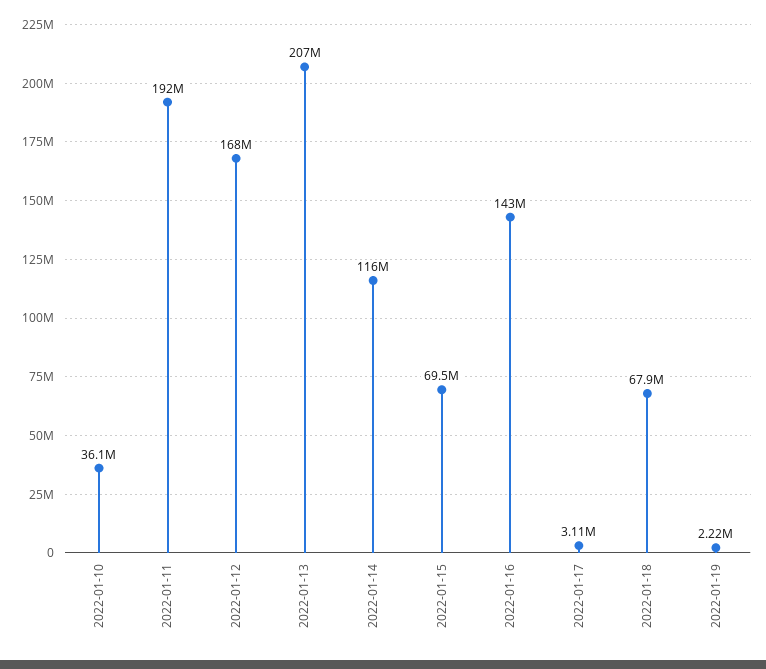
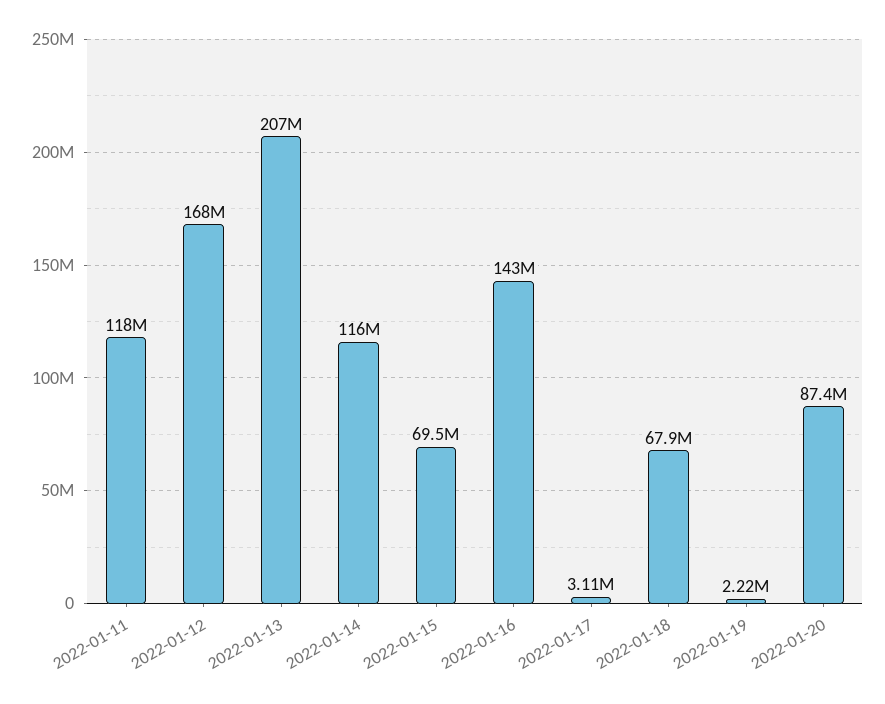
2022-01-10: 36100000 -> none
2022-01-11: 192000000 -> 118000000
2022-01-20: none -> 87400000

